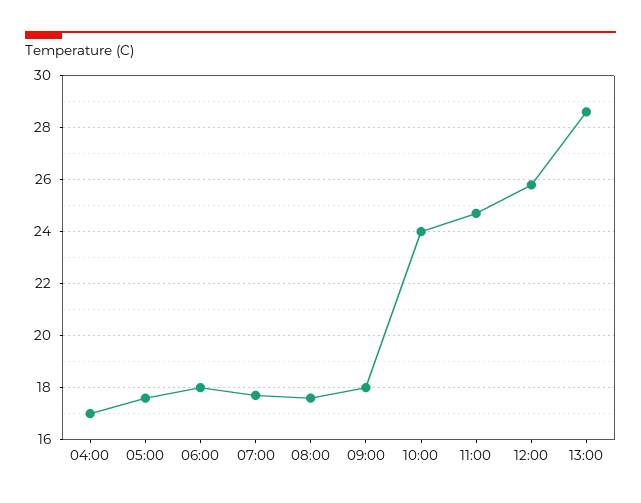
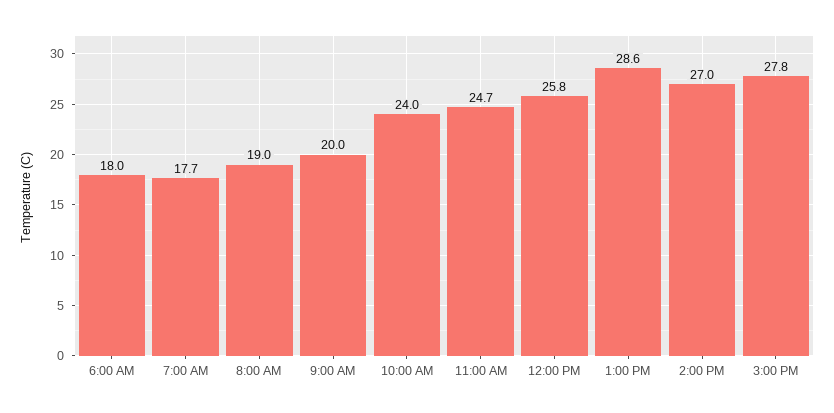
04:00: 17 -> none
05:00: 17.5 -> none
08:00: 17.5 -> 19
09:00: 18 -> 20
2:00 PM: none -> 27
3:00 PM: none -> 27.8

